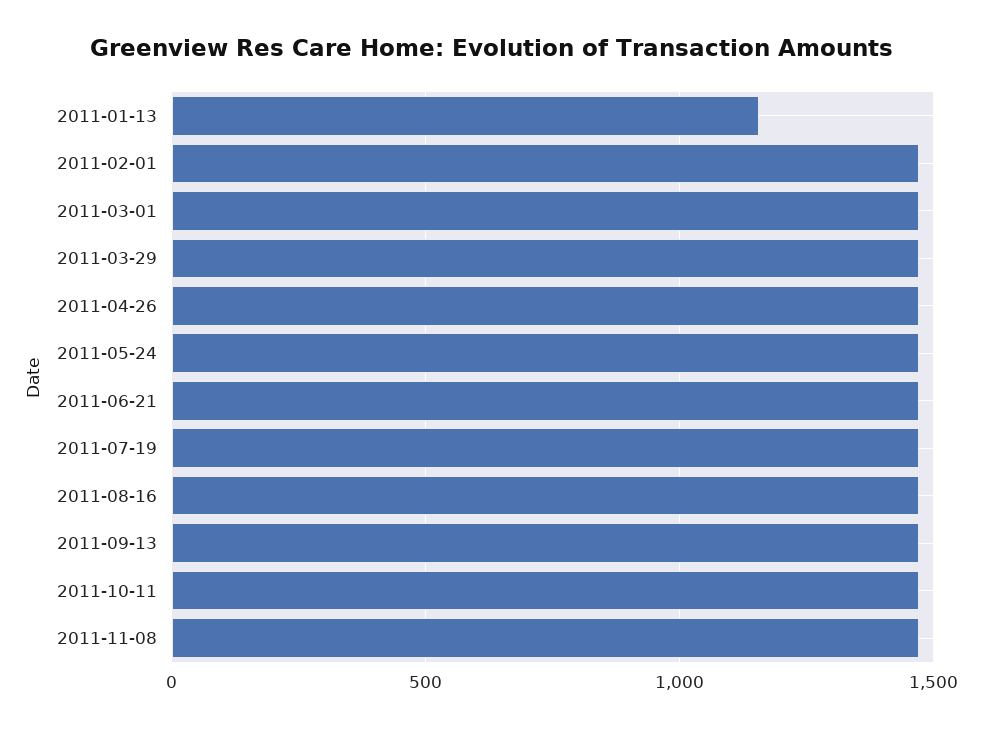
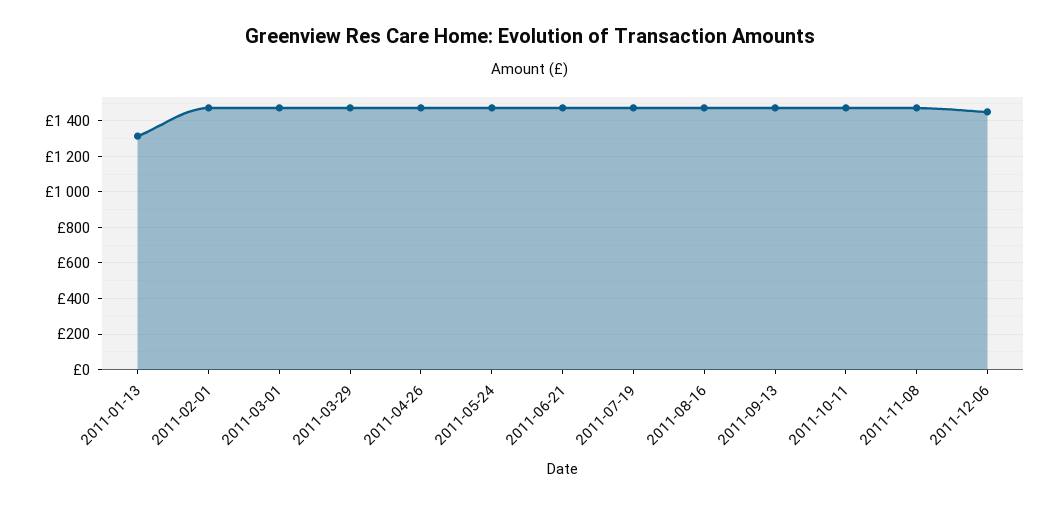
2011-01-13: 1150 -> 1300
2011-12-06: none -> 1450

